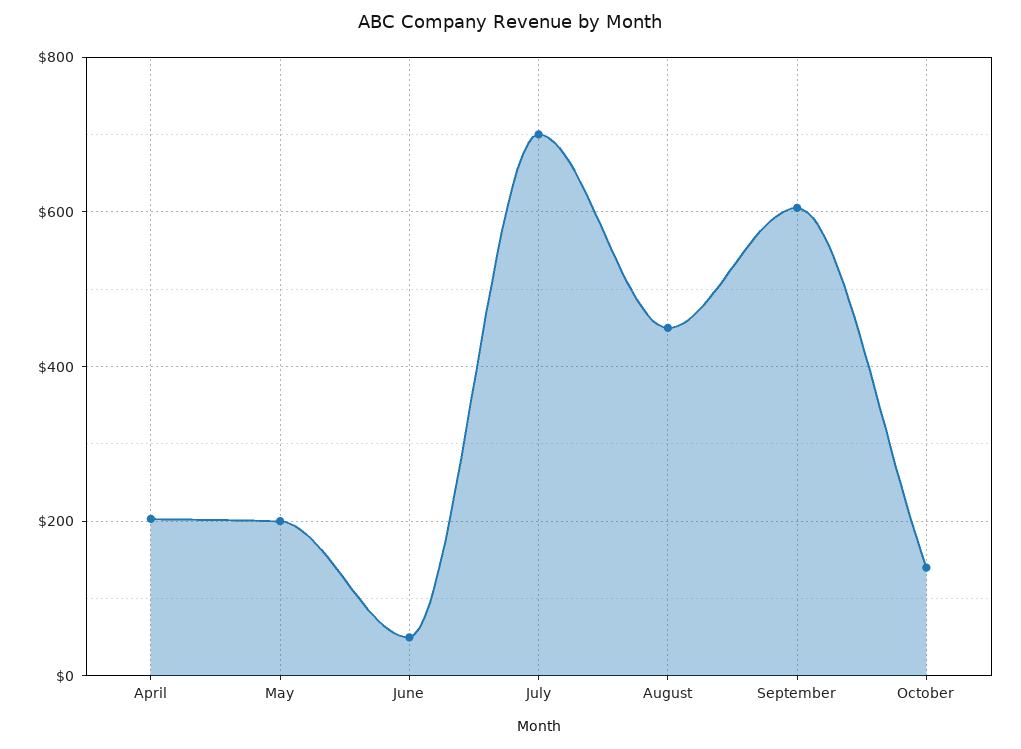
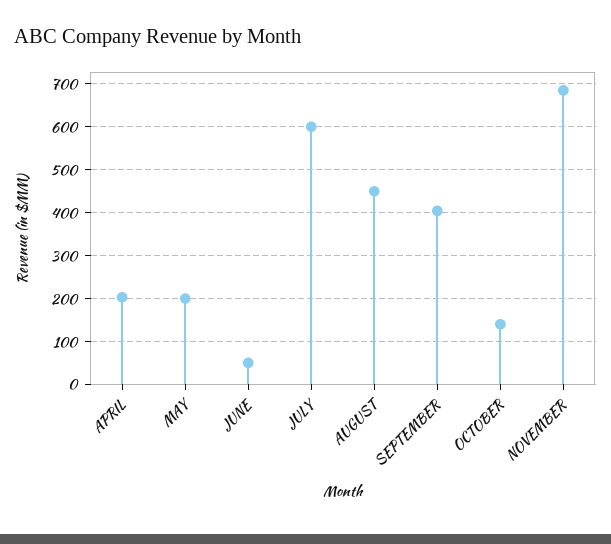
July: 700 -> 600
September: 600 -> 400
NOVEMBER: none -> 680

